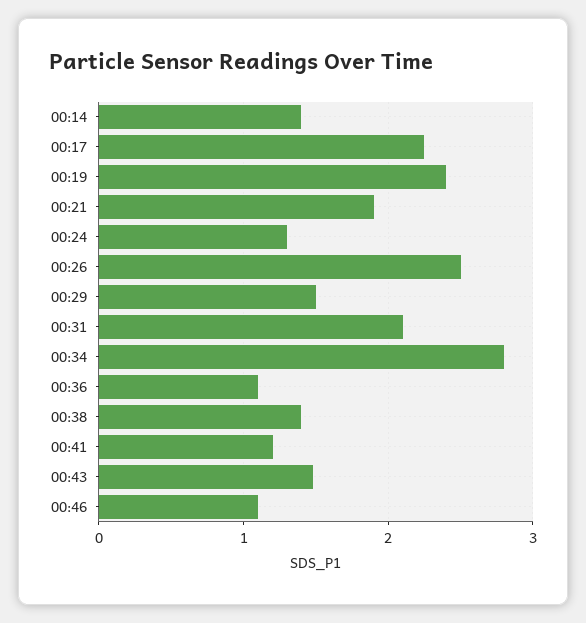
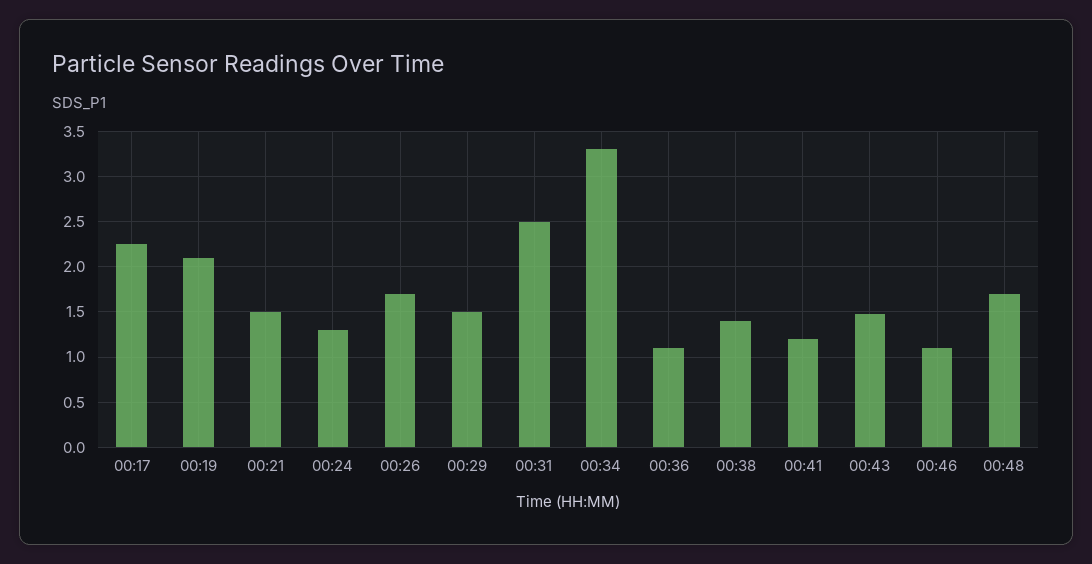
00:14: 1.4 -> none
00:19: 2.4 -> 2.1
00:21: 1.9 -> 1.5
00:26: 2.5 -> 1.7
00:31: 2.1 -> 2.5
00:34: 2.8 -> 3.3
00:48: none -> 1.7

